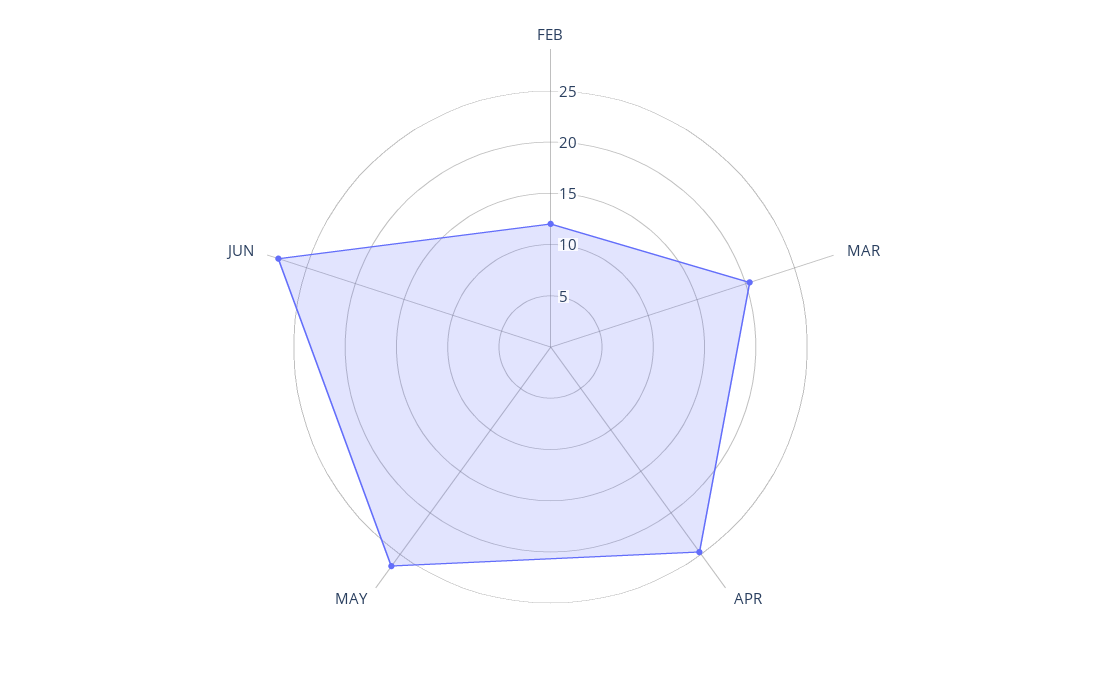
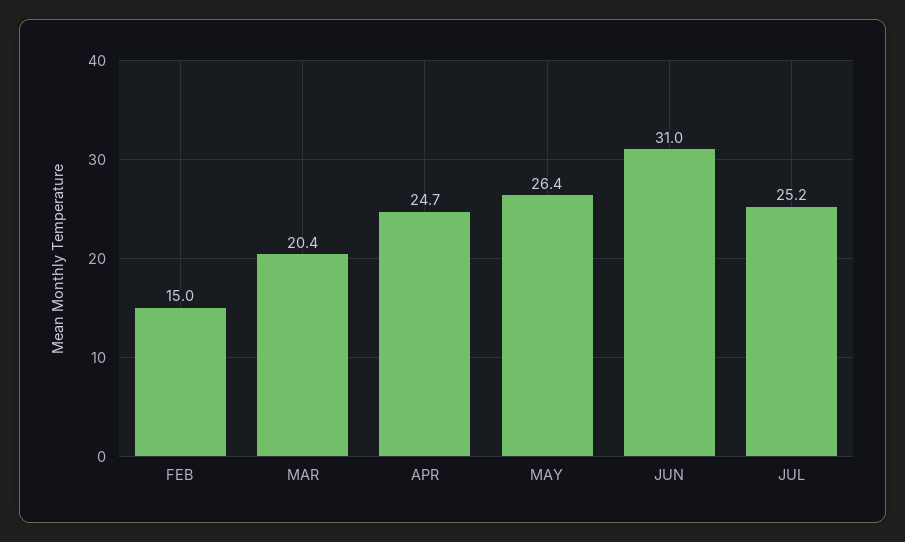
FEB: 12 -> 15
JUN: 28 -> 31
JUL: none -> 25.2

